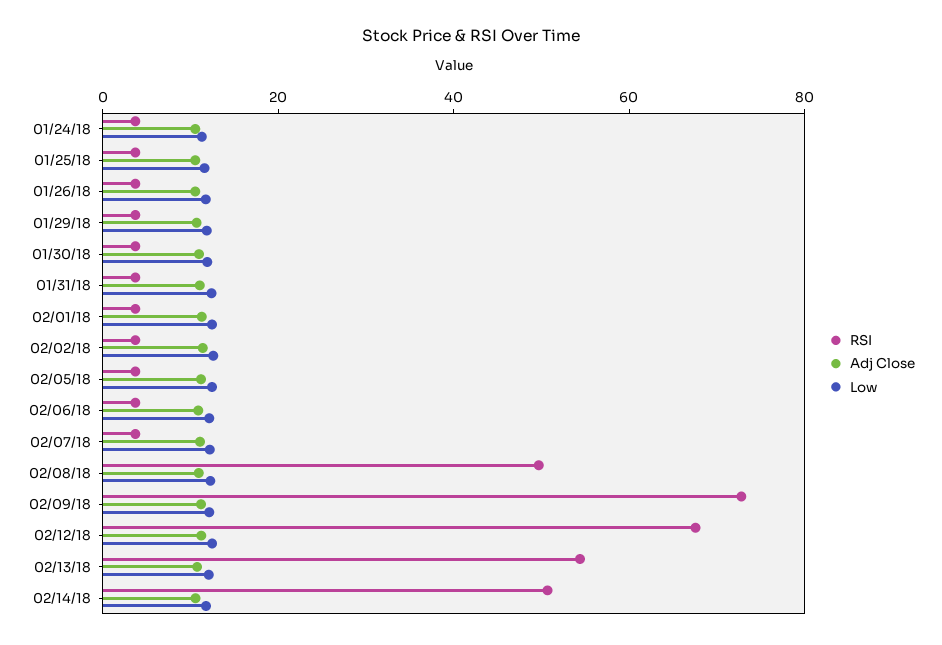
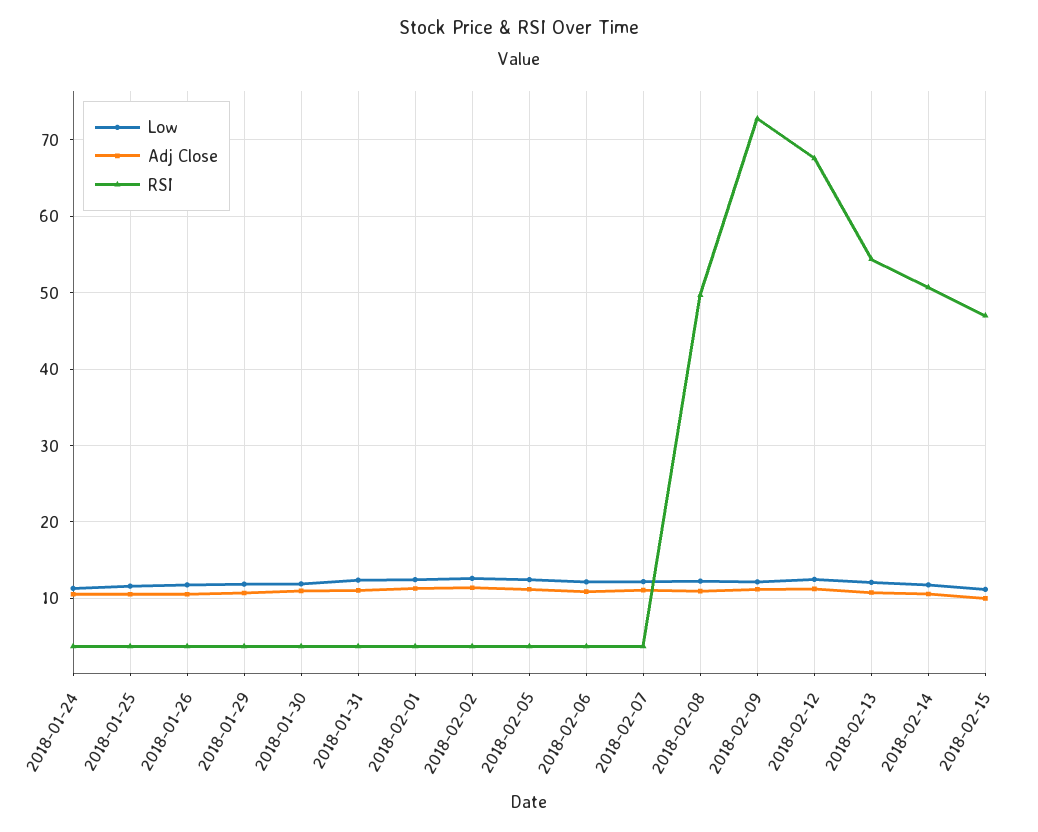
Low, 2018-02-15: none -> 11
Adj Close, 2018-02-15: none -> 10
RSI, 2018-02-15: none -> 47

